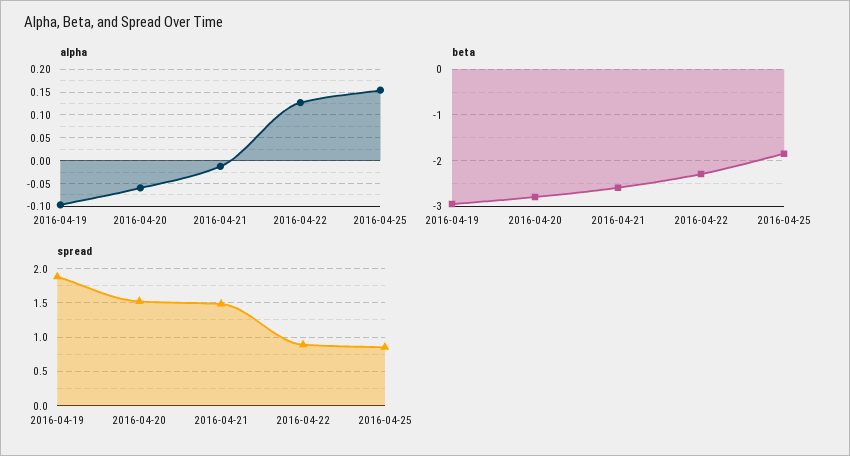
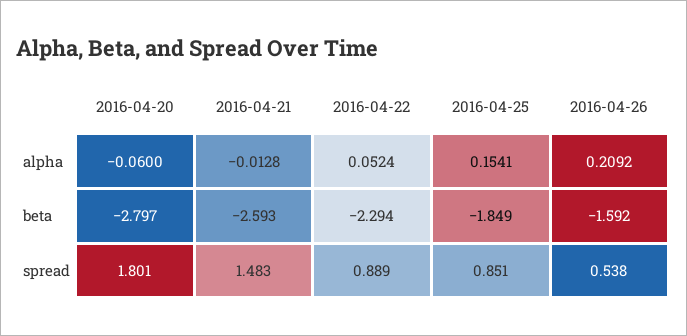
alpha, 2016-04-19: -0.1 -> none
alpha, 2016-04-22: 0.125 -> 0.0524
beta, 2016-04-19: -3 -> none
spread, 2016-04-19: 1.9 -> none
spread, 2016-04-20: 1.5 -> 1.801
alpha, 2016-04-26: none -> 0.2092
beta, 2016-04-26: none -> -1.592
spread, 2016-04-26: none -> 0.538

